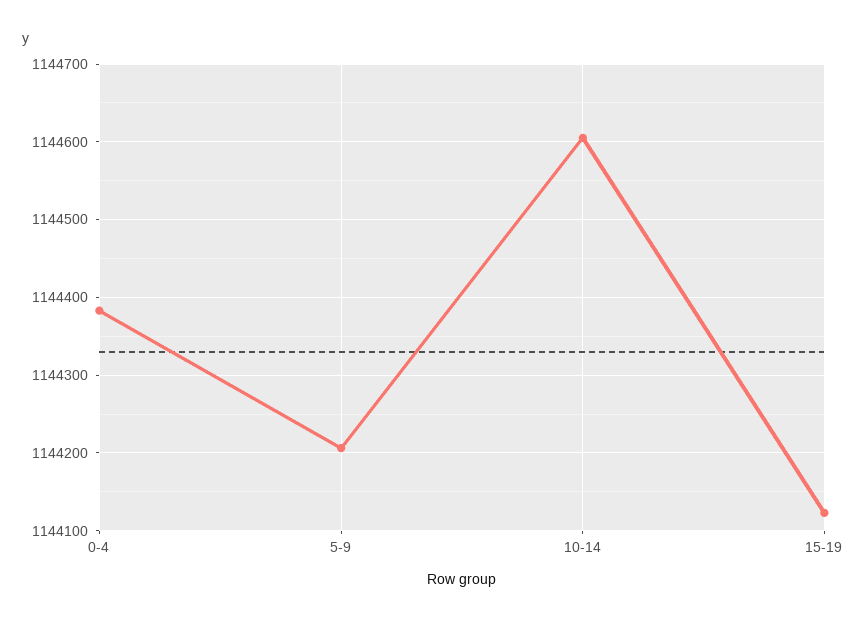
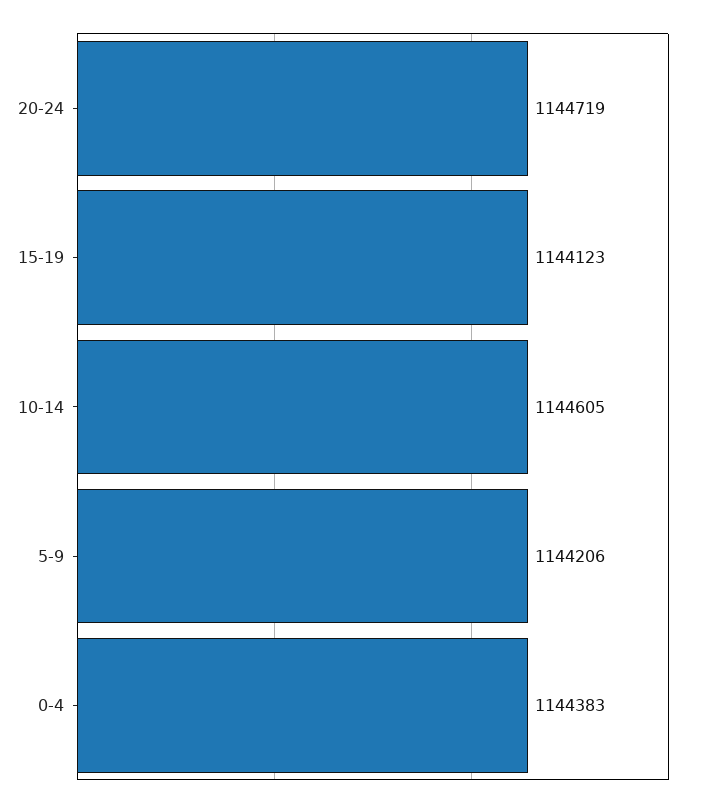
20-24: none -> 1144719

